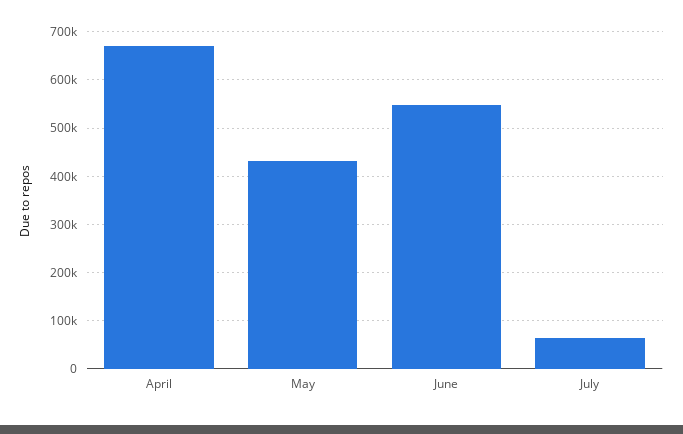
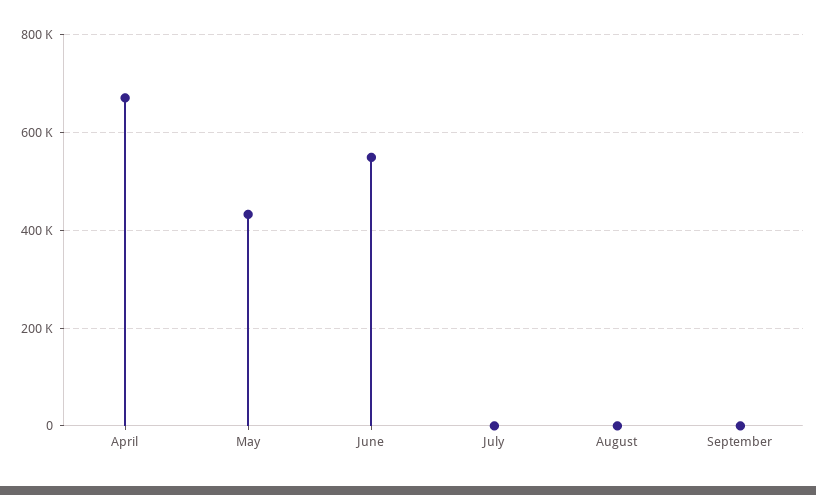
July: 60000 -> 0
August: none -> 0
September: none -> 0

